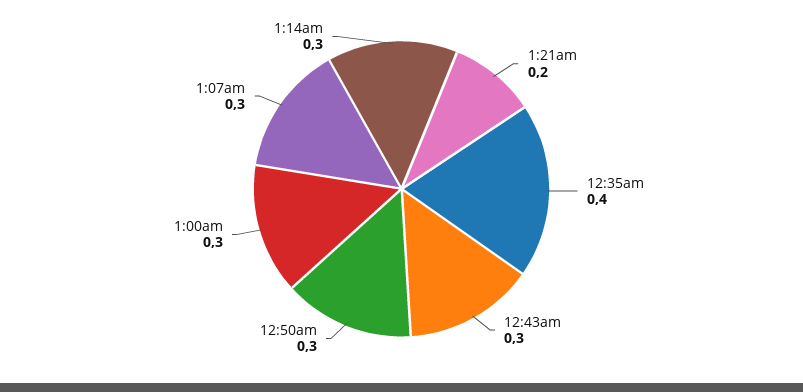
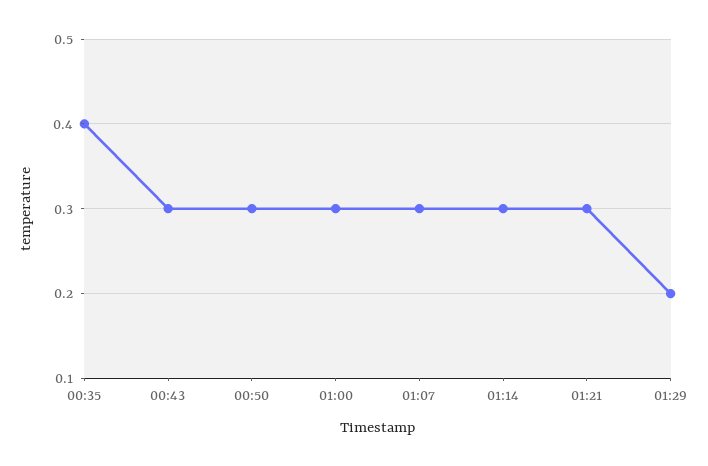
1:21am: 0.2 -> 0.3
01:29: none -> 0.2

